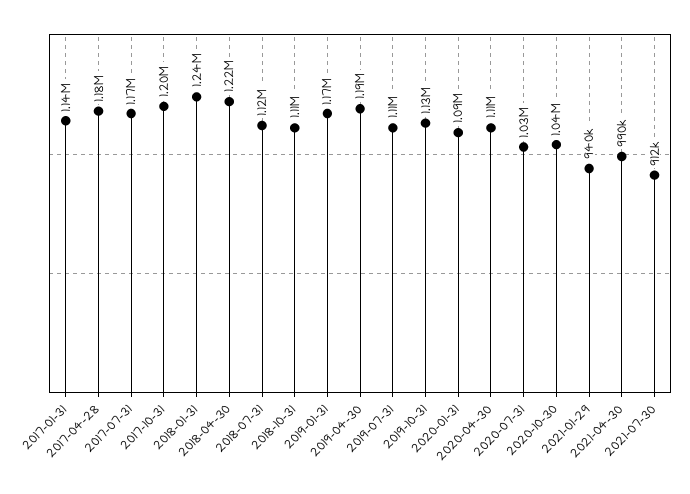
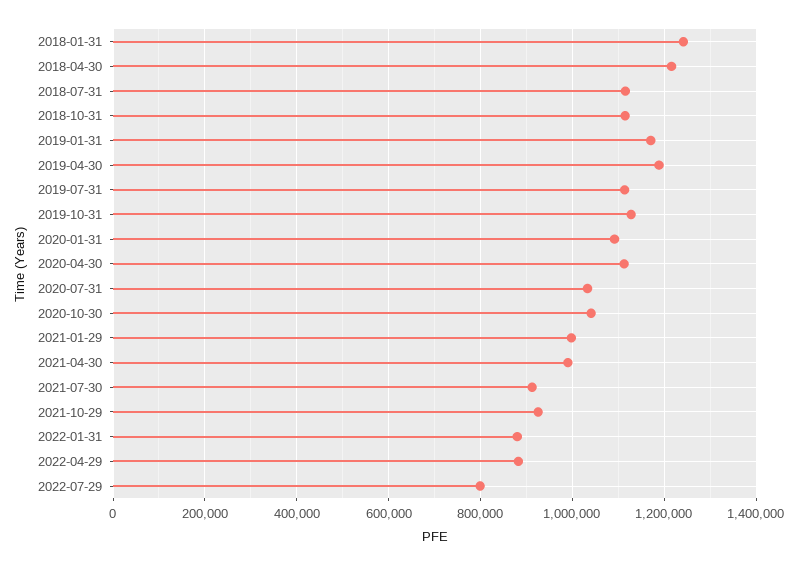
2017-01-31: 1140000 -> none
2017-04-28: 1180000 -> none
2017-07-31: 1170000 -> none
2017-10-31: 1200000 -> none
2021-01-29: 940000 -> 1000000
2021-10-29: none -> 920000
2022-01-31: none -> 880000
2022-04-29: none -> 880000
2022-07-29: none -> 800000

